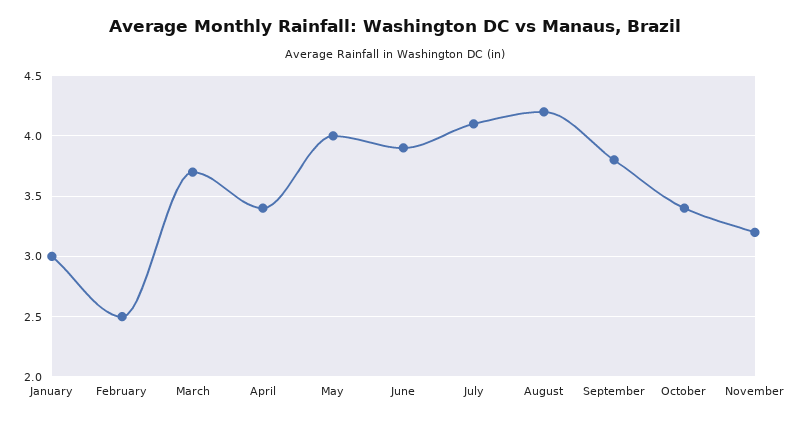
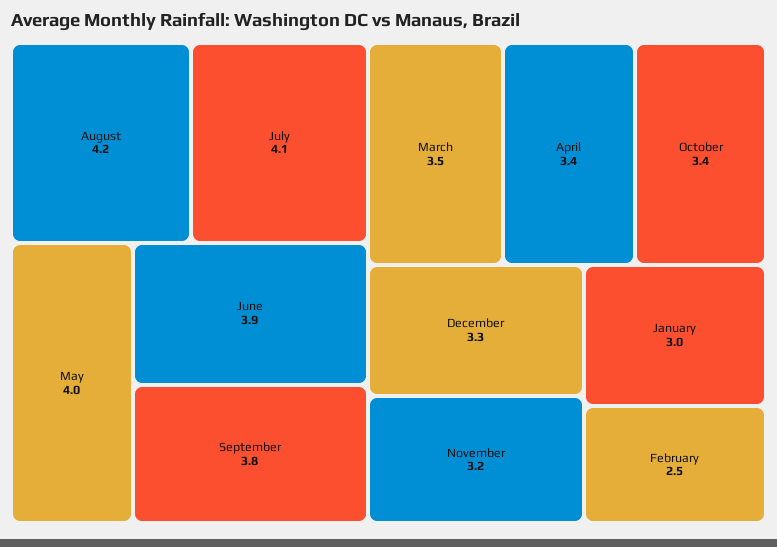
March: 3.7 -> 3.5
December: none -> 3.3

